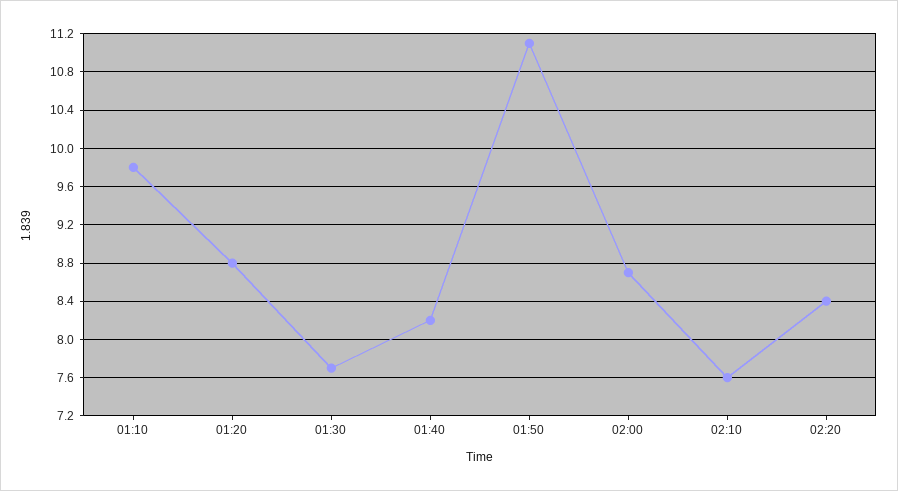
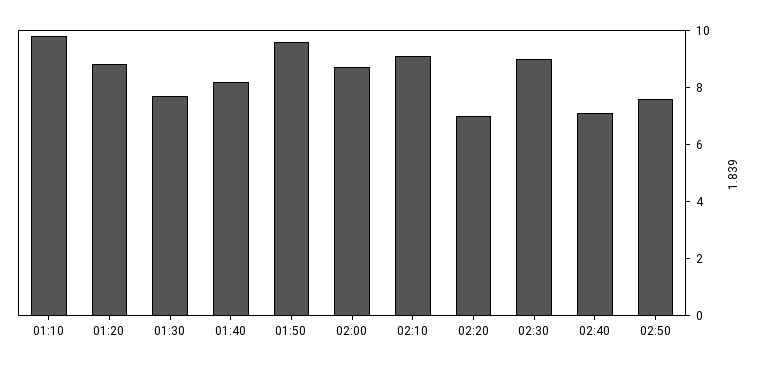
01:50: 11.1 -> 9.5
02:10: 7.6 -> 9
02:20: 8.4 -> 7
02:30: none -> 9
02:40: none -> 7
02:50: none -> 7.5

